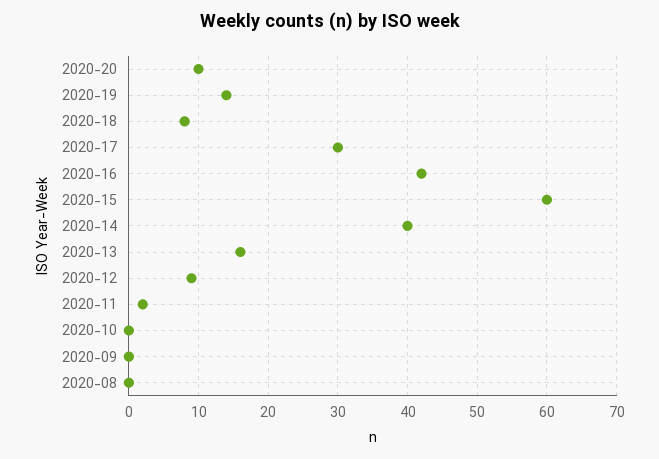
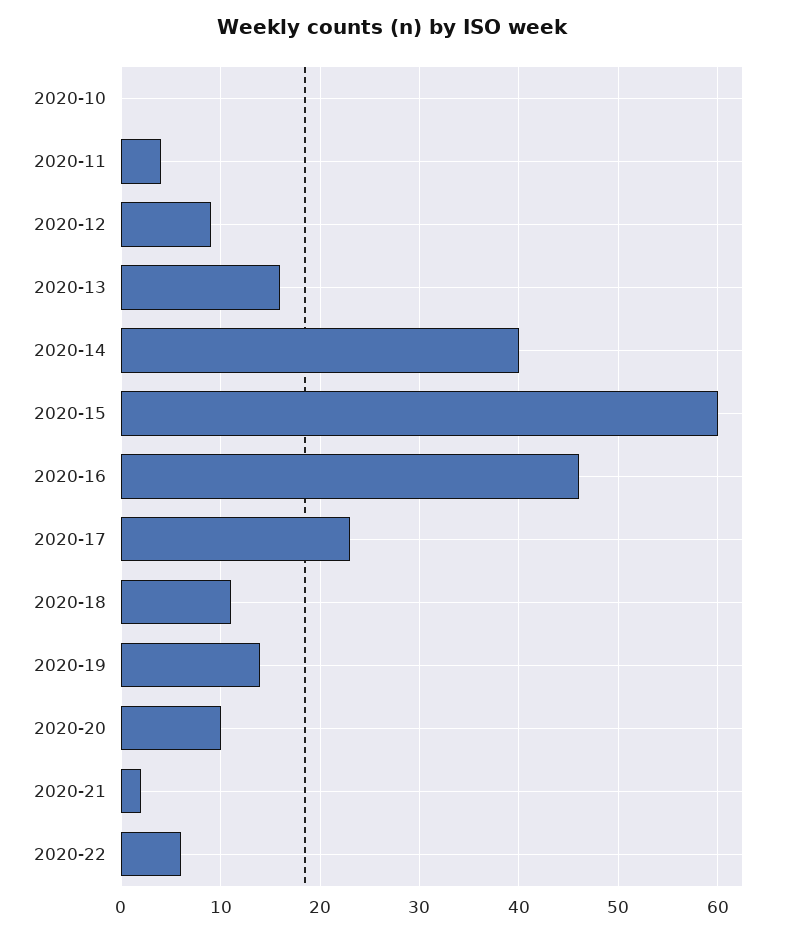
2020-18: 8 -> 11
2020-17: 30 -> 23
2020-16: 42 -> 46
2020-11: 2 -> 4
2020-09: 0 -> none
2020-08: 0 -> none
2020-21: none -> 2
2020-22: none -> 6

